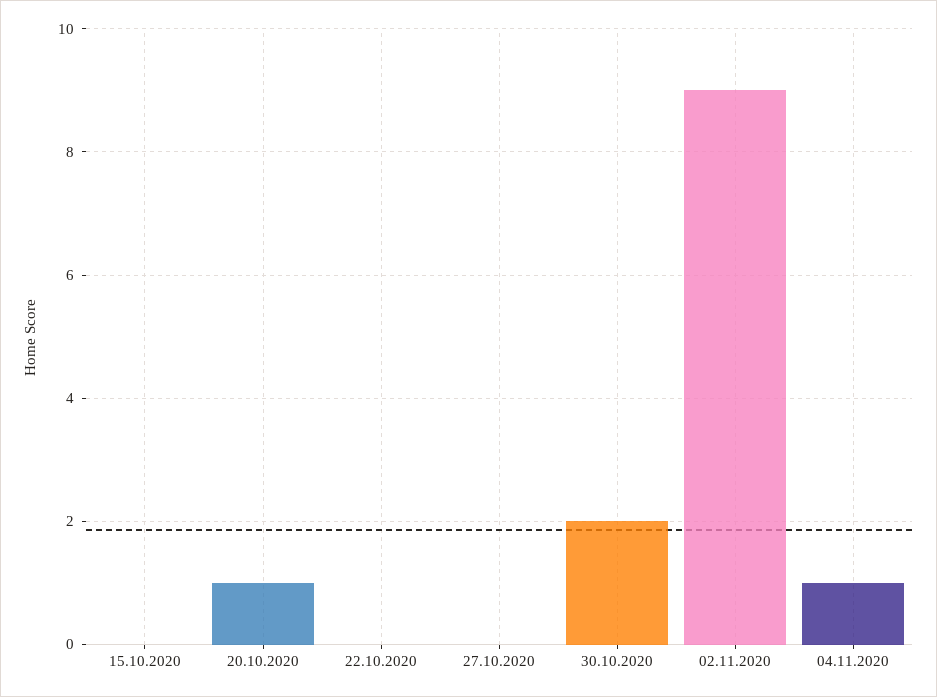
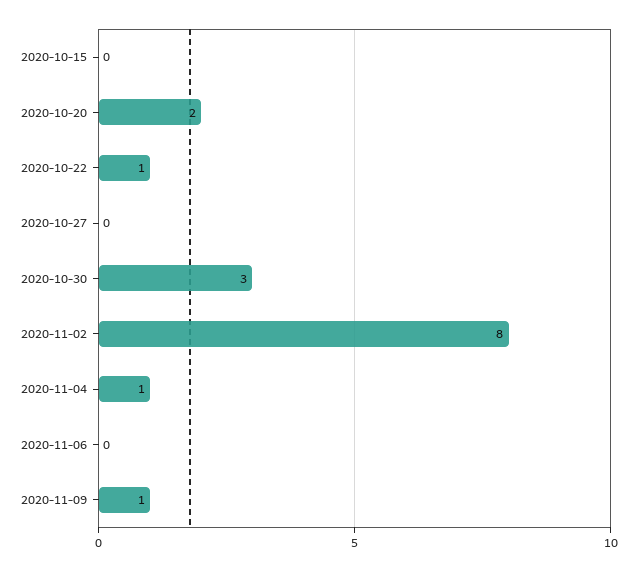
20.10.2020: 1 -> 2
22.10.2020: 0 -> 1
30.10.2020: 2 -> 3
02.11.2020: 9 -> 8
2020-11-06: none -> 0
2020-11-09: none -> 1

